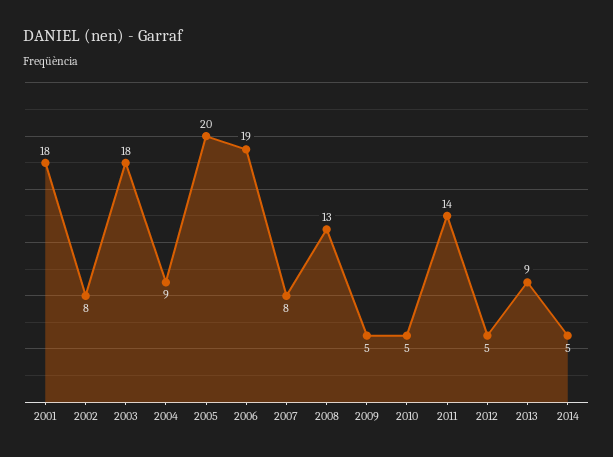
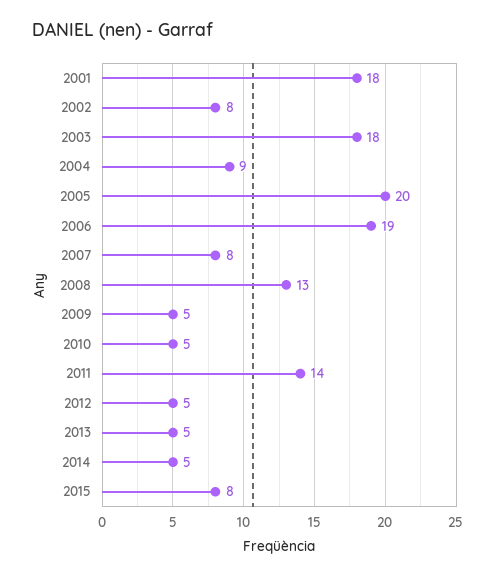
2013: 9 -> 5
2015: none -> 8

